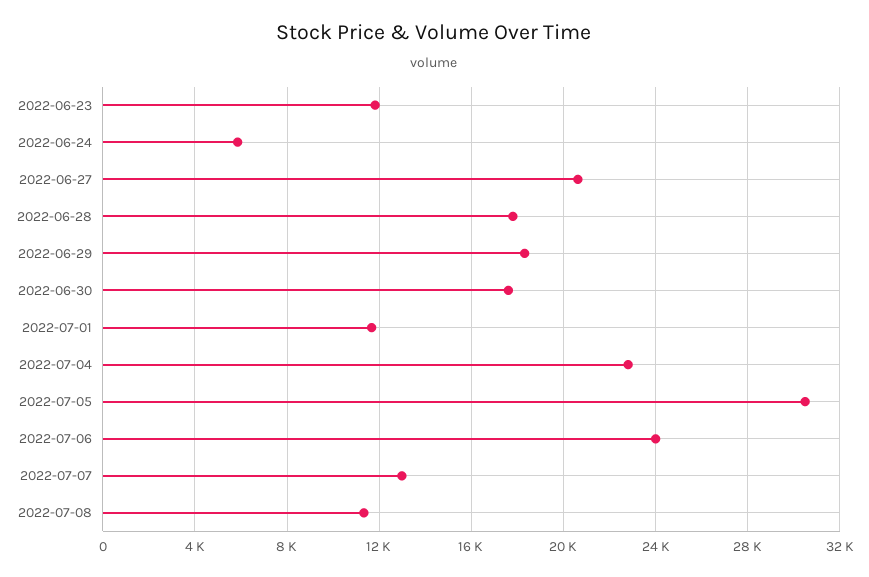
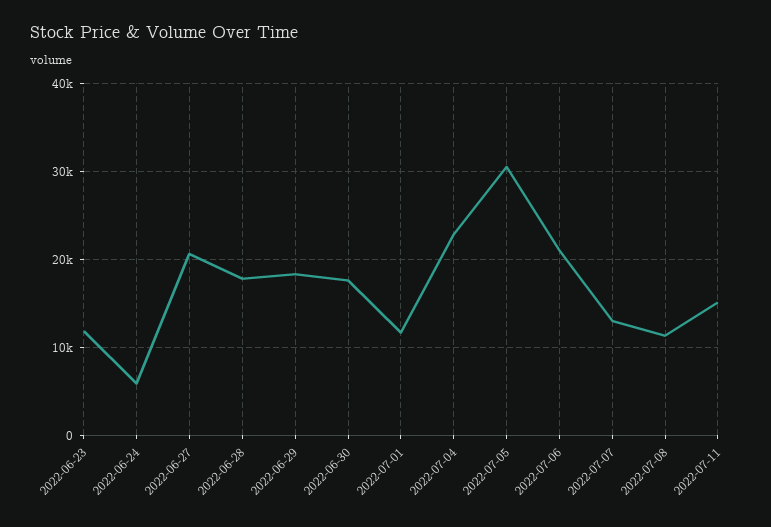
2022-07-06: 24000 -> 21000
2022-07-11: none -> 15000

